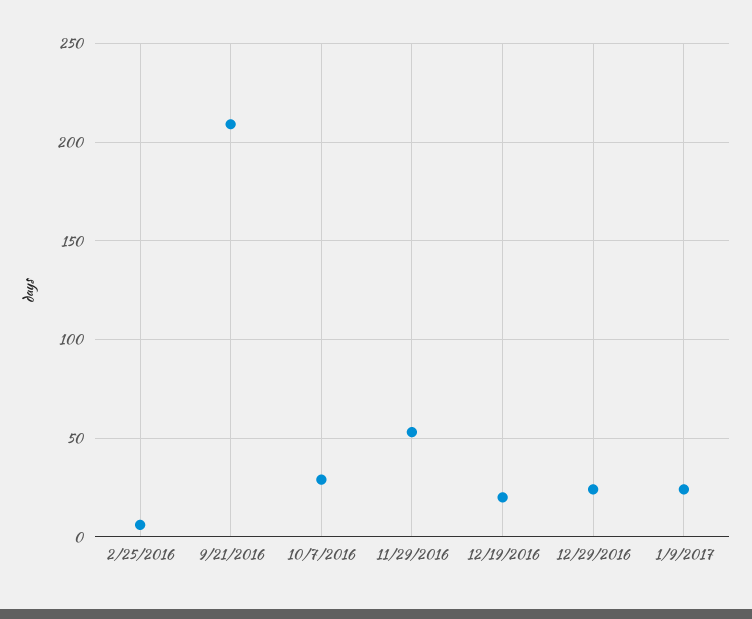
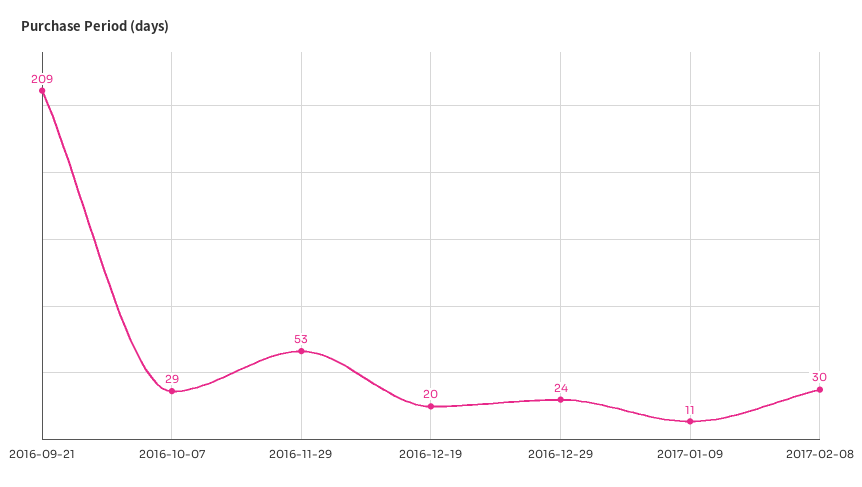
2/25/2016: 5 -> none
1/9/2017: 25 -> 11
2017-02-08: none -> 30

